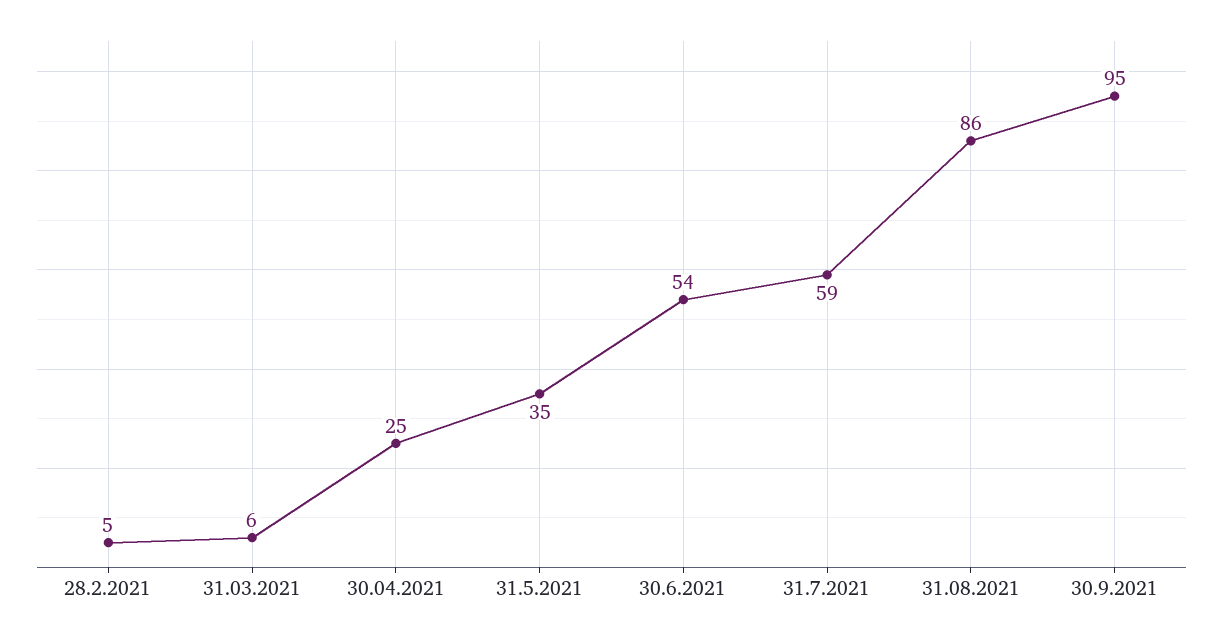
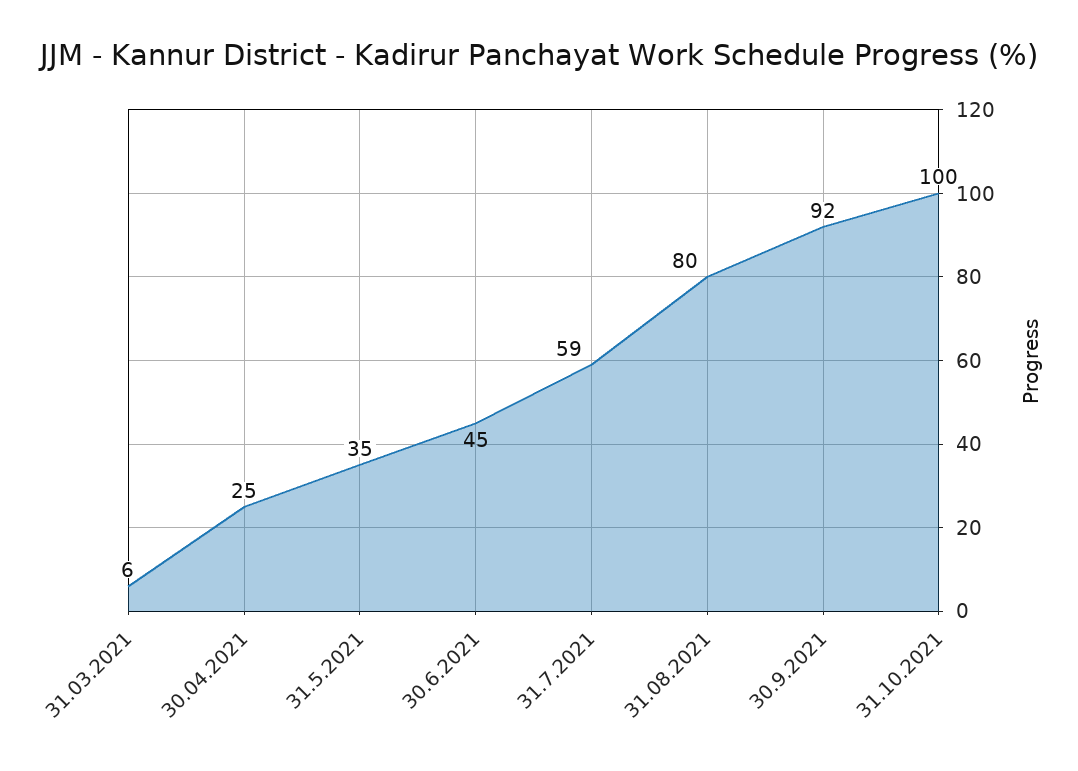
28.2.2021: 5 -> none
30.6.2021: 54 -> 45
31.08.2021: 86 -> 80
30.9.2021: 95 -> 92
31.10.2021: none -> 100

